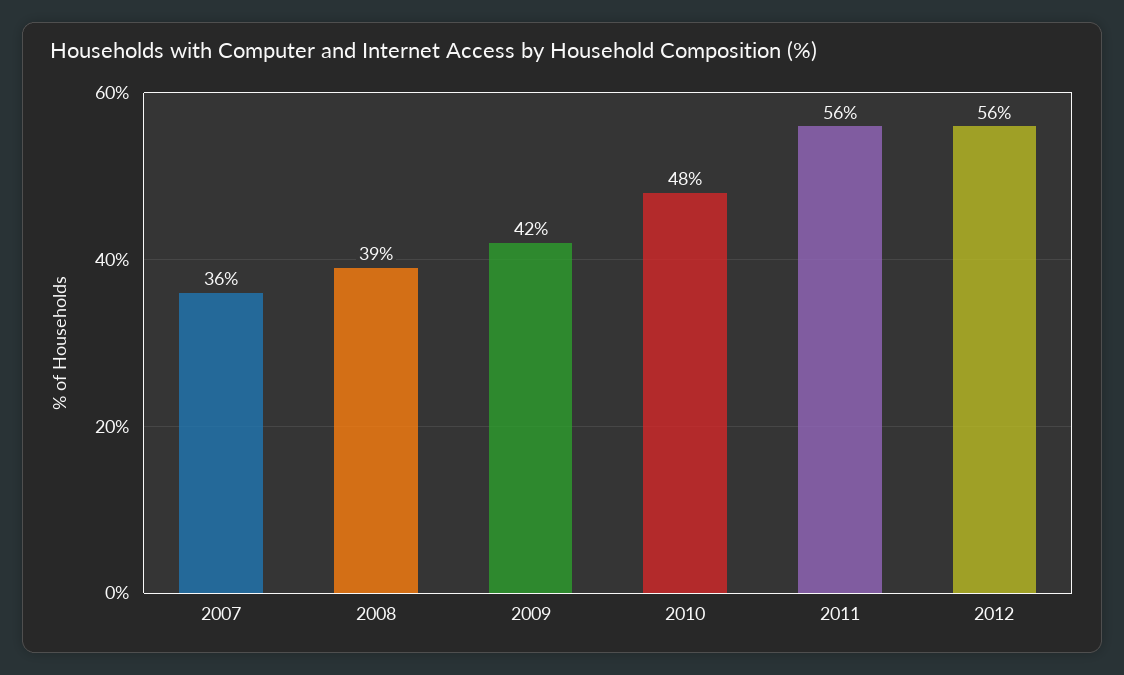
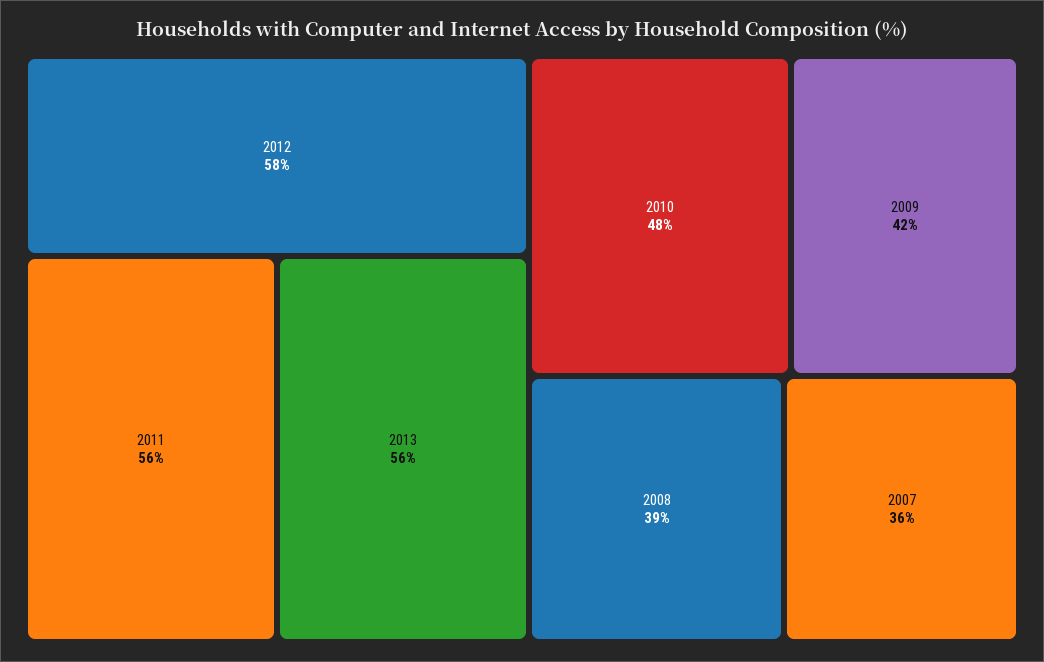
2012: 56 -> 58
2013: none -> 56

